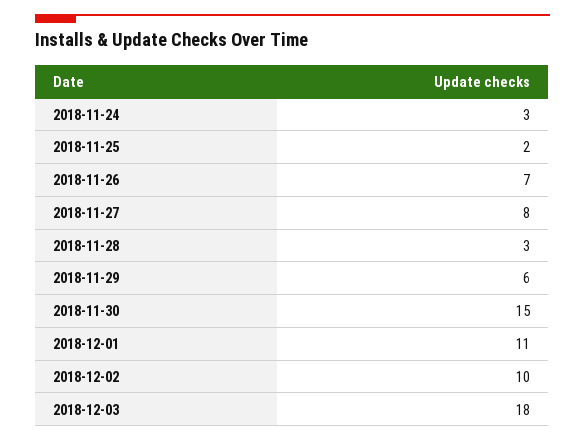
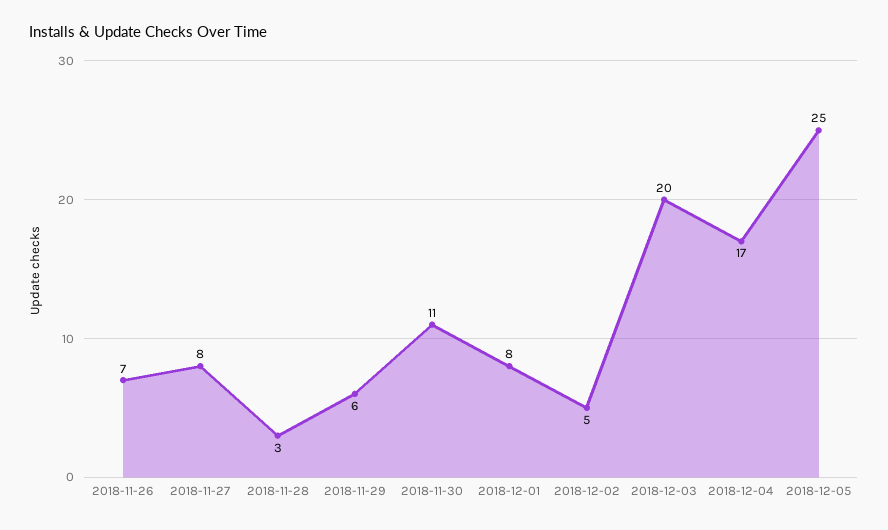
2018-11-24: 3 -> none
2018-11-25: 2 -> none
2018-11-30: 15 -> 11
2018-12-01: 11 -> 8
2018-12-02: 10 -> 5
2018-12-03: 18 -> 20
2018-12-04: none -> 17
2018-12-05: none -> 25

